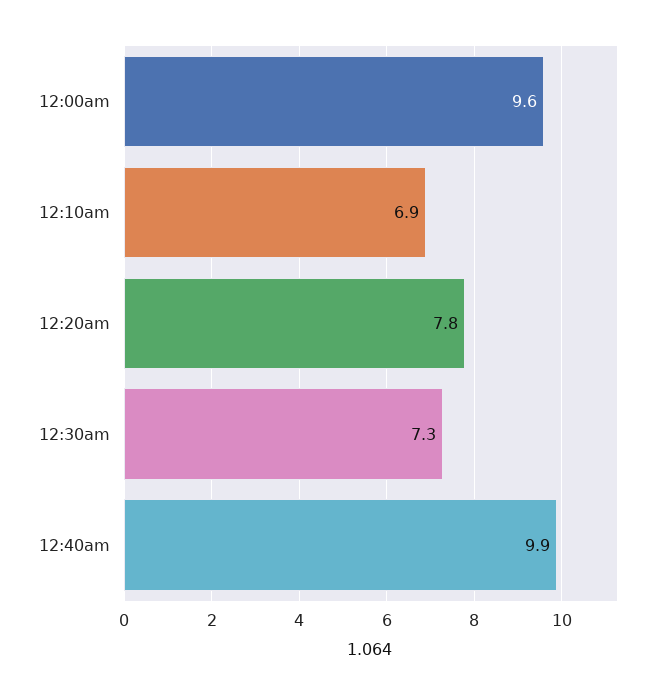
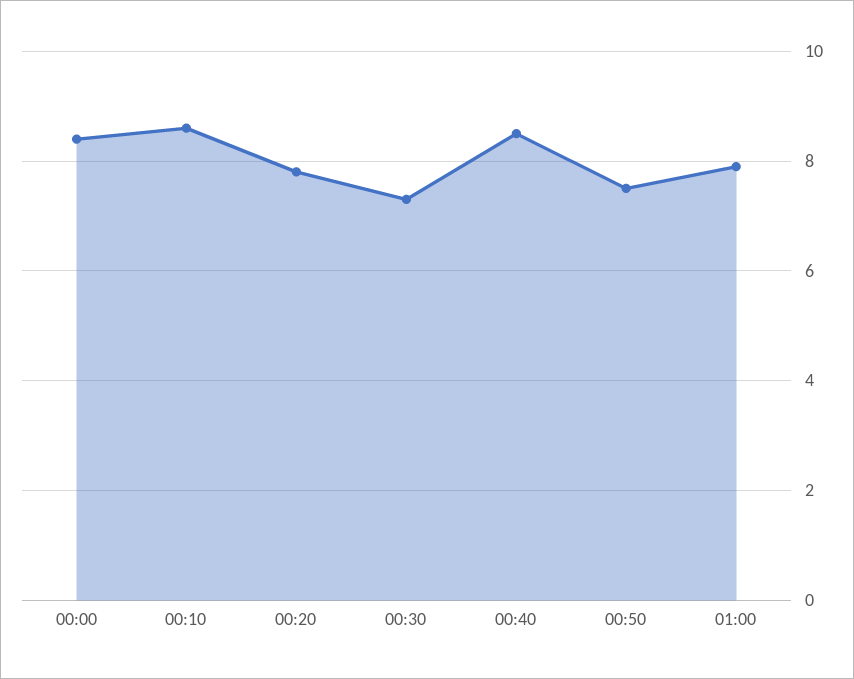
12:00am: 9.6 -> 8.5
12:10am: 6.9 -> 8.5
12:40am: 9.9 -> 8.5
00:50: none -> 7.5
01:00: none -> 8

